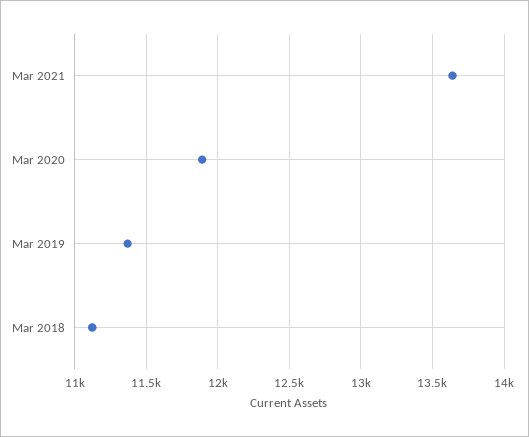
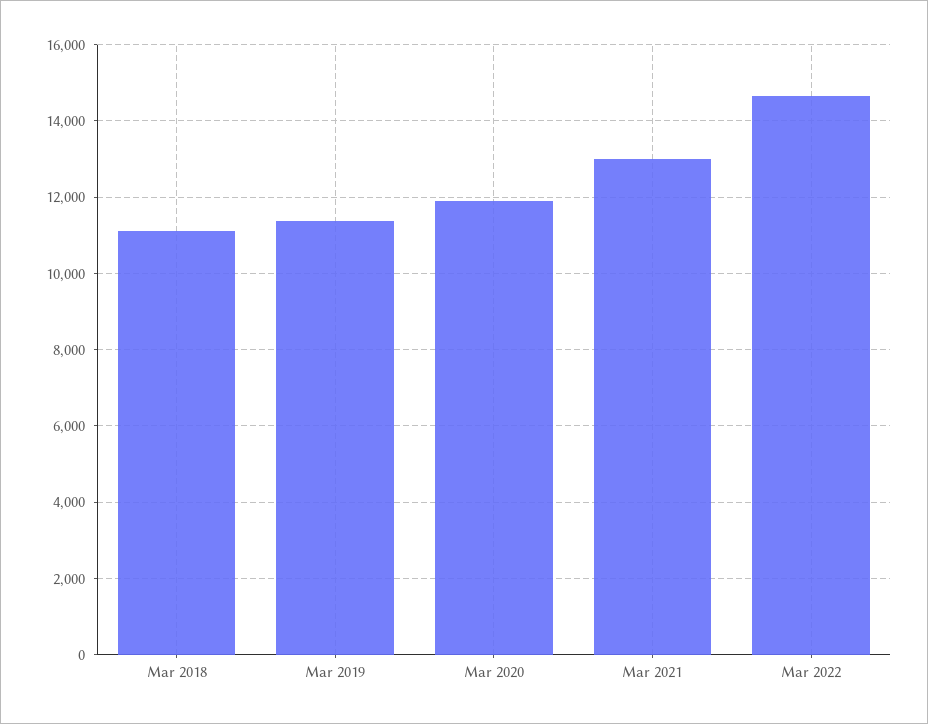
Mar 2021: 13650 -> 13000
Mar 2022: none -> 14600

